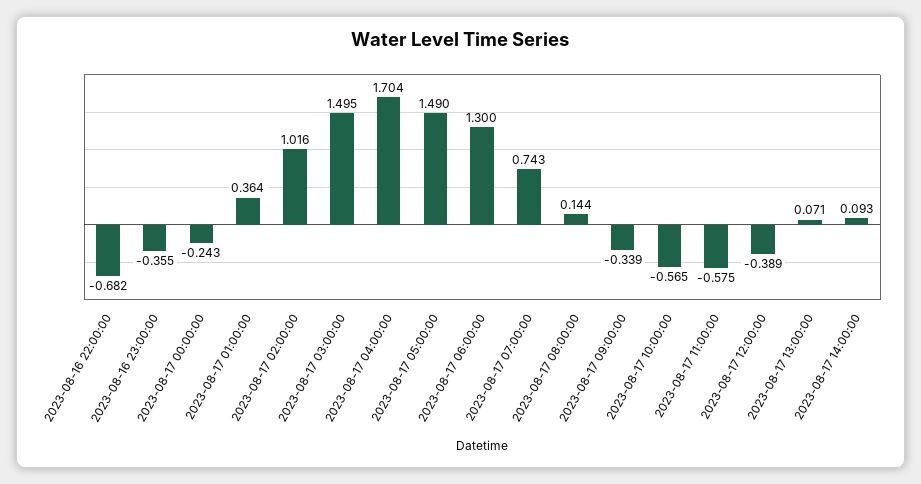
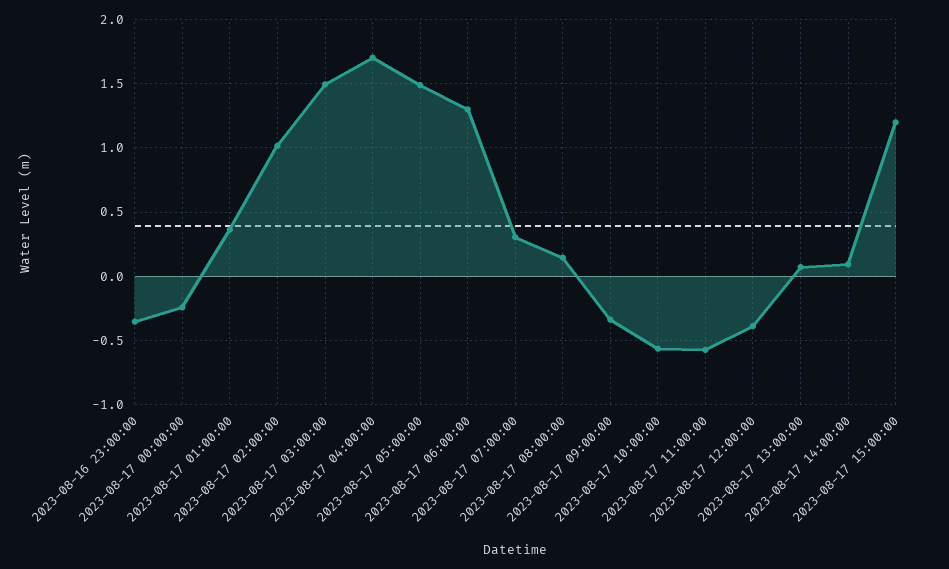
2023-08-16 22:00:00: -0.682 -> none
2023-08-17 07:00:00: 0.743 -> 0.3
2023-08-17 15:00:00: none -> 1.2

